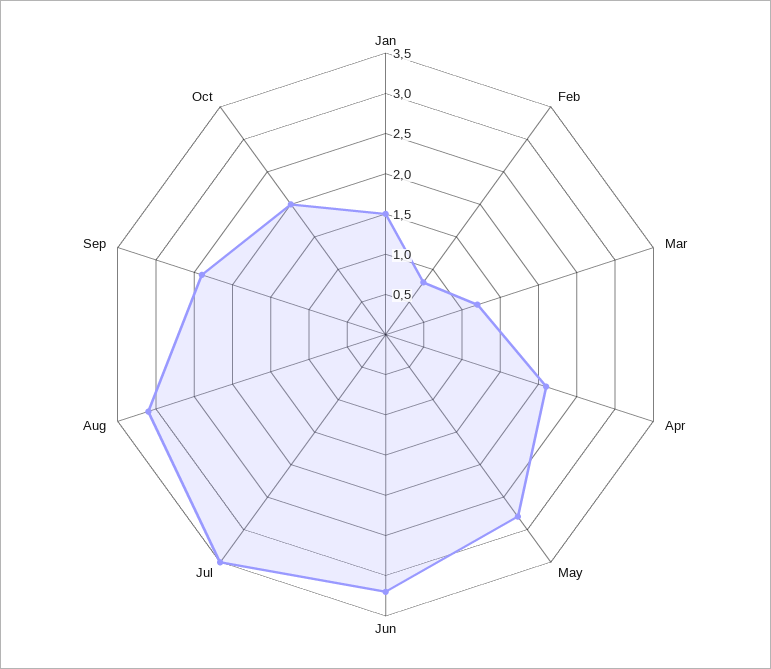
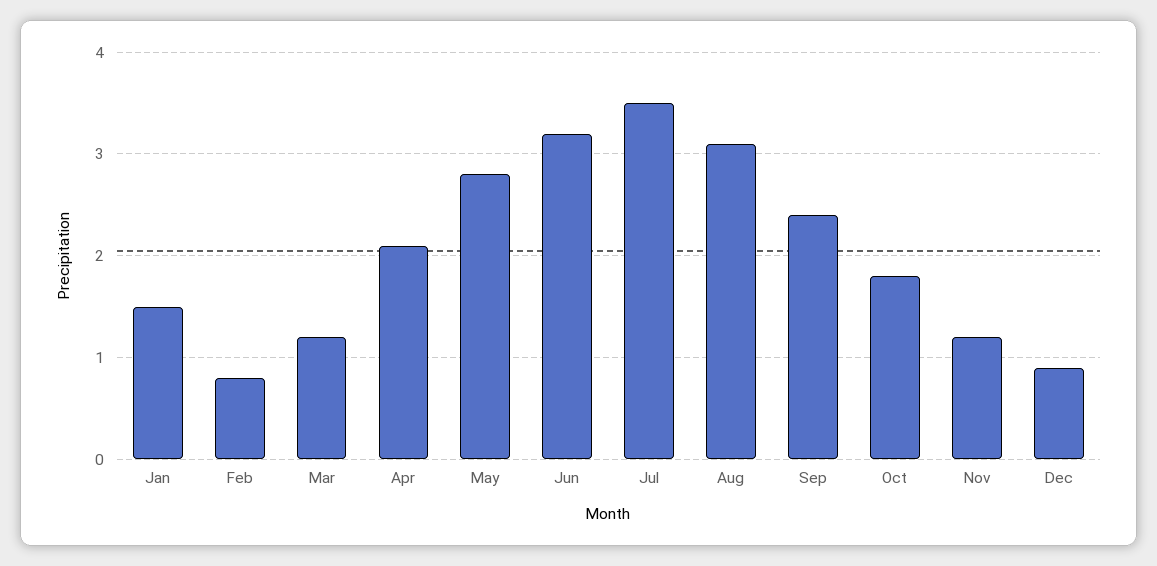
Oct: 2 -> 1.8
Nov: none -> 1.2
Dec: none -> 0.9

